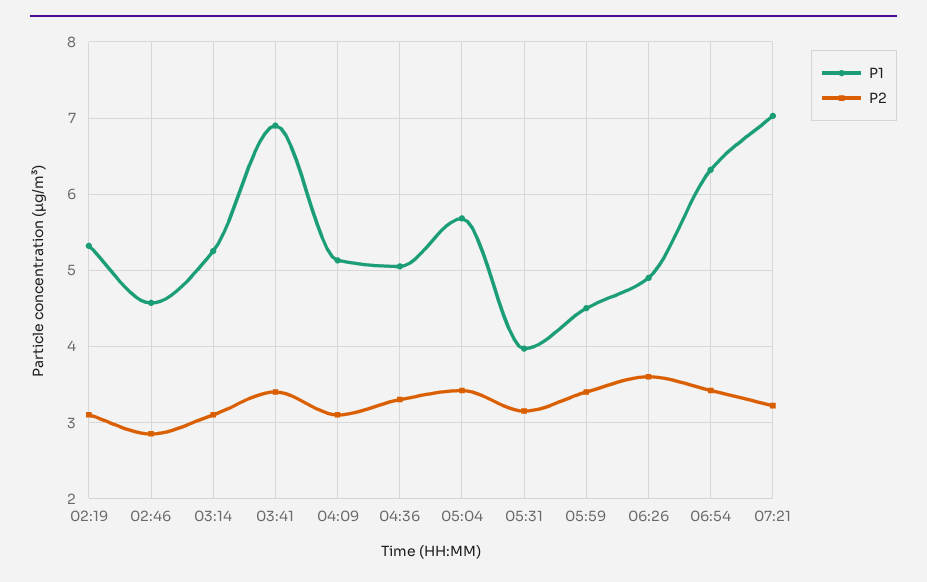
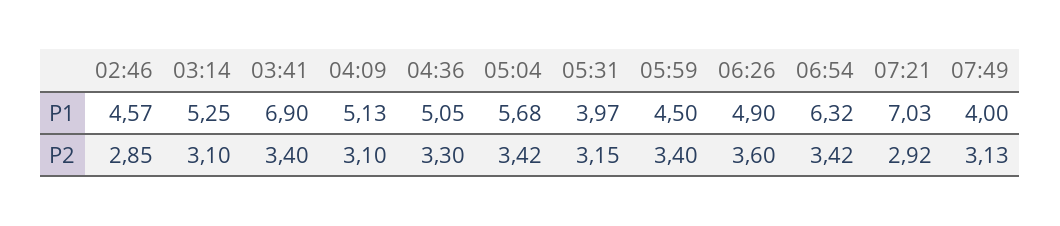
P1, 02:19: 5.3 -> none
P2, 02:19: 3.1 -> none
P2, 07:21: 3.2 -> 2.92
P1, 07:49: none -> 4
P2, 07:49: none -> 3.13

